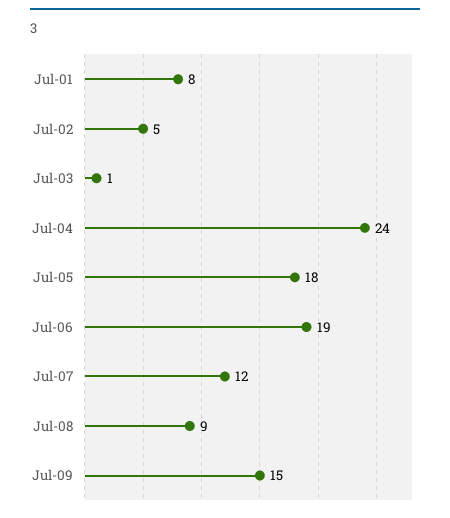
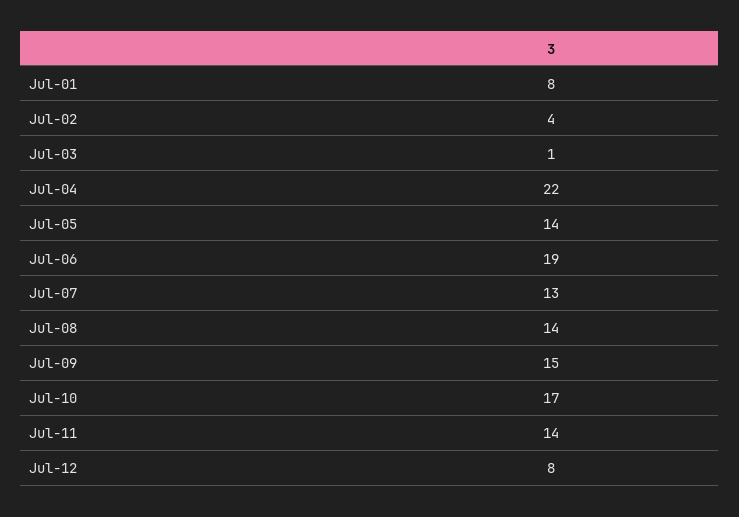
Jul-02: 5 -> 4
Jul-04: 24 -> 22
Jul-05: 18 -> 14
Jul-07: 12 -> 13
Jul-08: 9 -> 14
Jul-10: none -> 17
Jul-11: none -> 14
Jul-12: none -> 8

